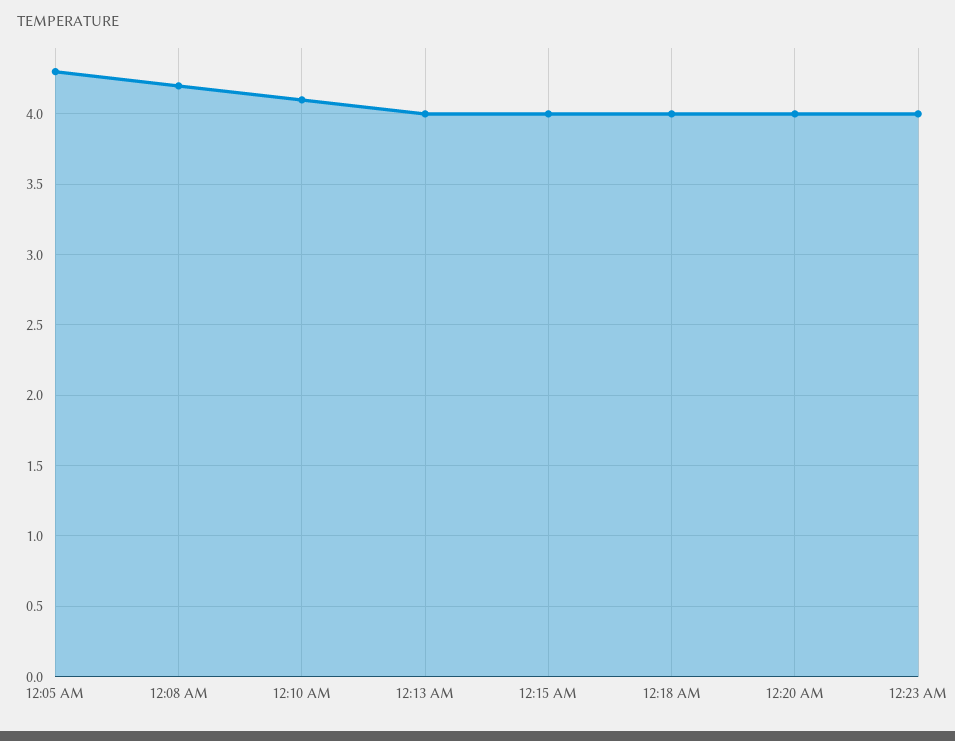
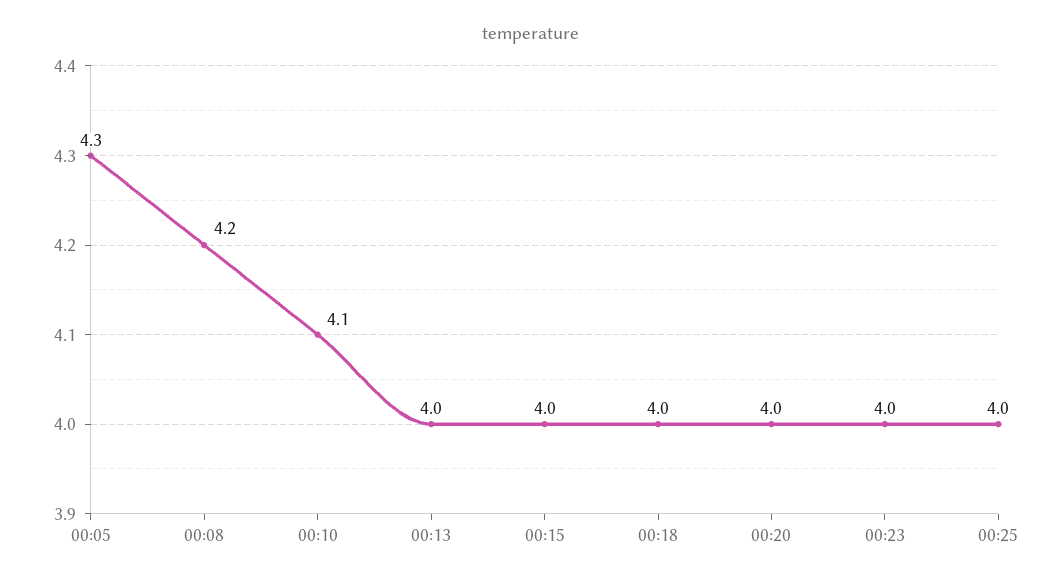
00:25: none -> 4

